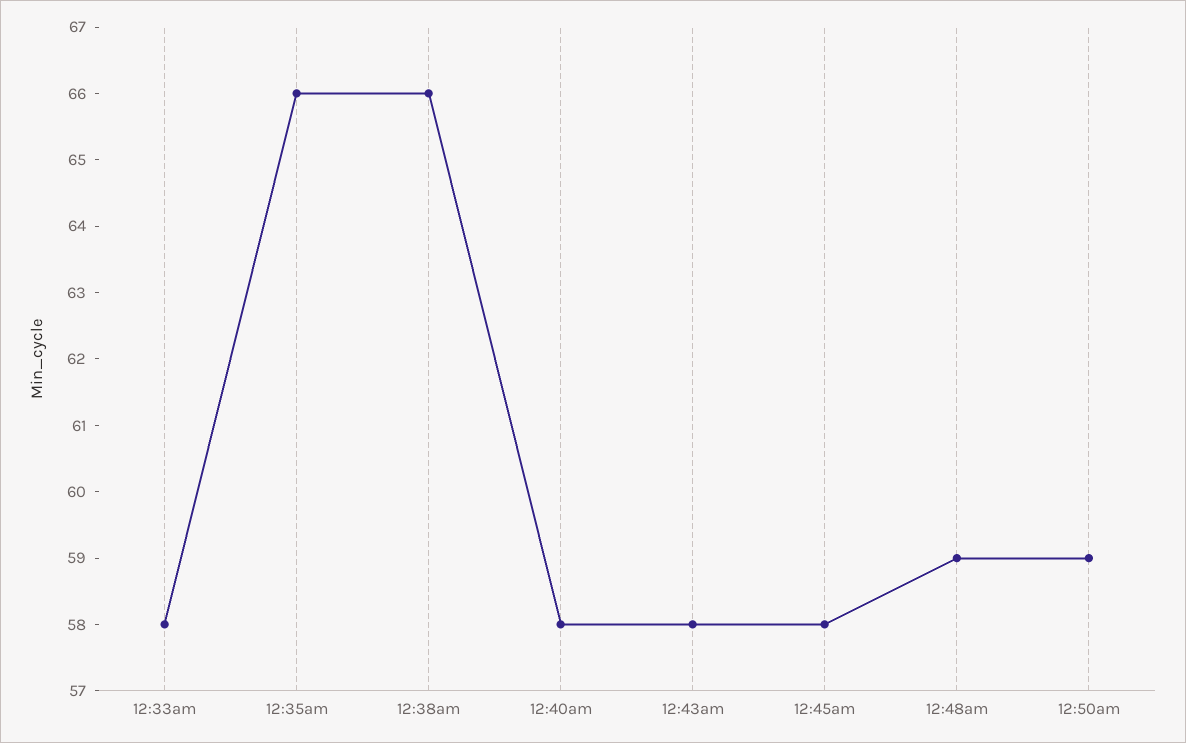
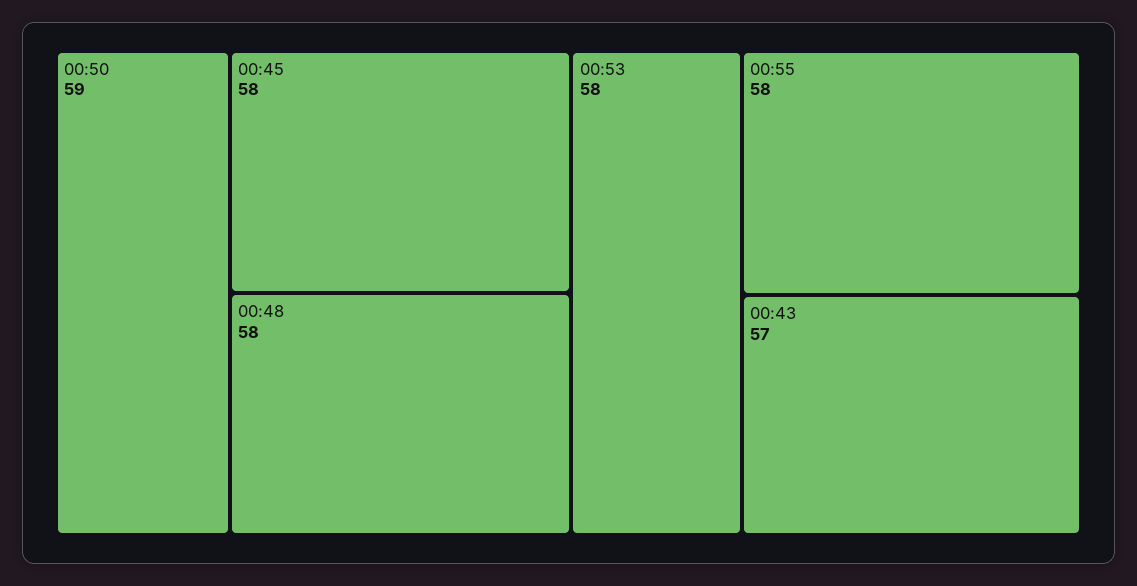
12:33am: 58 -> none
12:35am: 66 -> none
12:38am: 66 -> none
12:40am: 58 -> none
12:43am: 58 -> 57
12:48am: 59 -> 58
00:53: none -> 58
00:55: none -> 58

